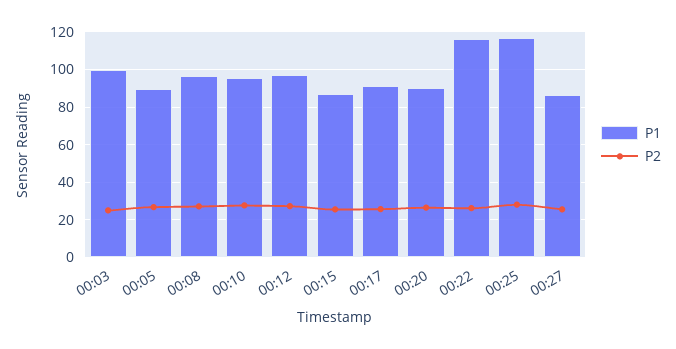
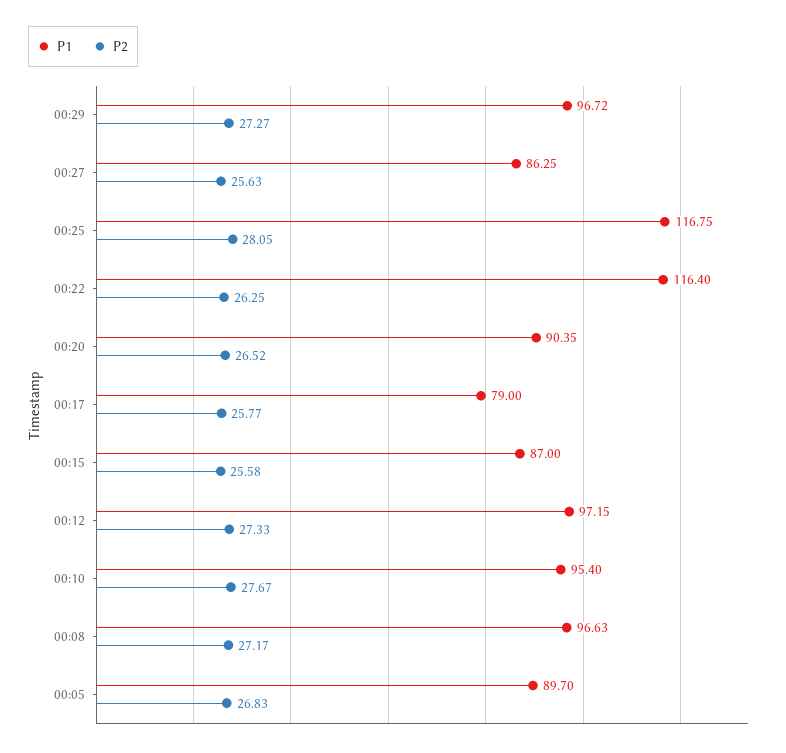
P1, 00:03: 100 -> none
P2, 00:03: 25 -> none
P1, 00:17: 90 -> 79
P1, 00:29: none -> 96.72
P2, 00:29: none -> 27.27

